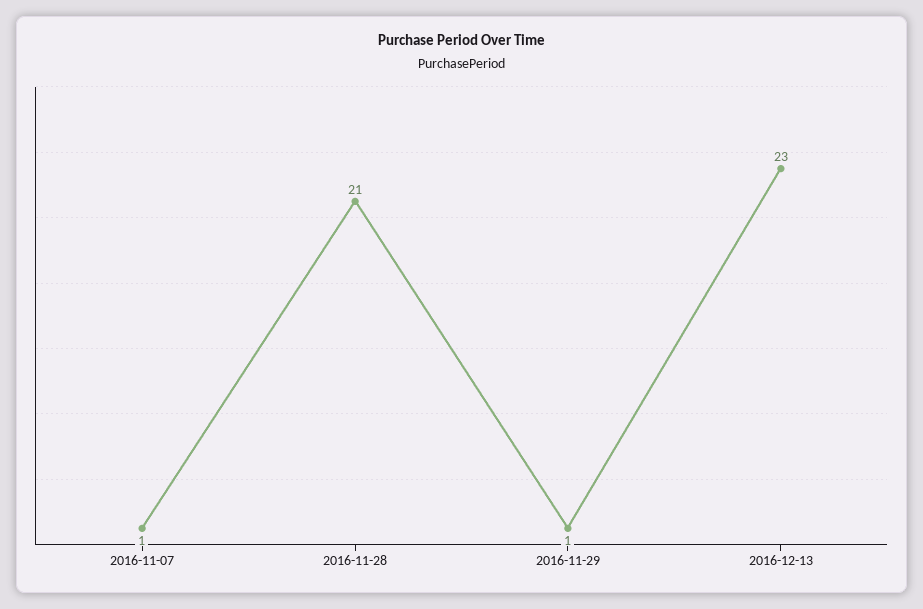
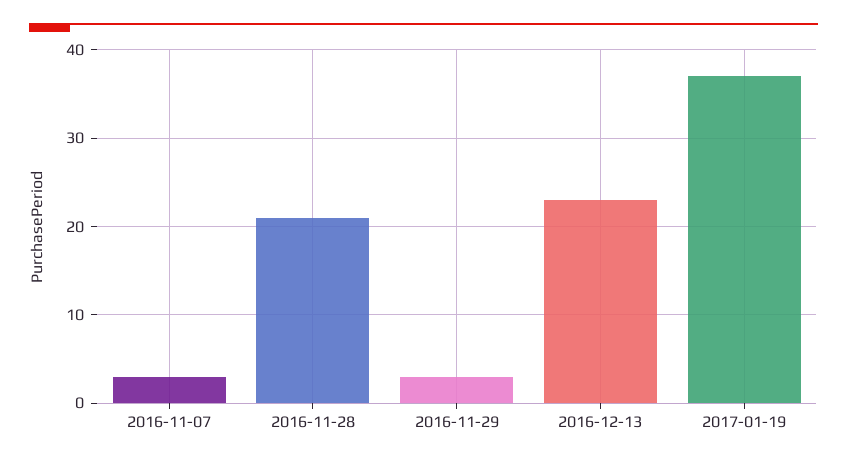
2016-11-07: 1 -> 3
2016-11-29: 1 -> 3
2017-01-19: none -> 37

